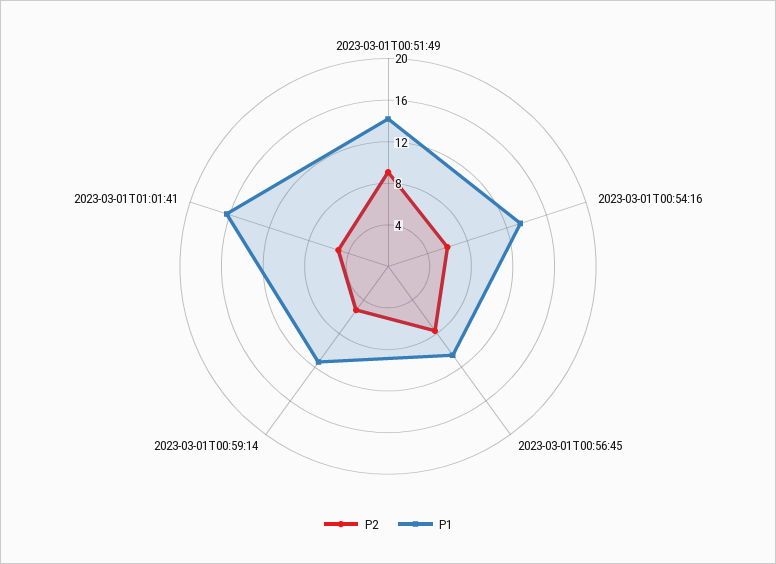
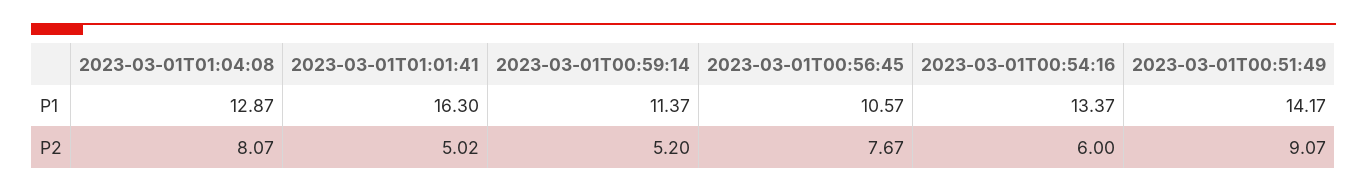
P1, 2023-03-01T01:04:08: none -> 12.87
P2, 2023-03-01T01:04:08: none -> 8.07

